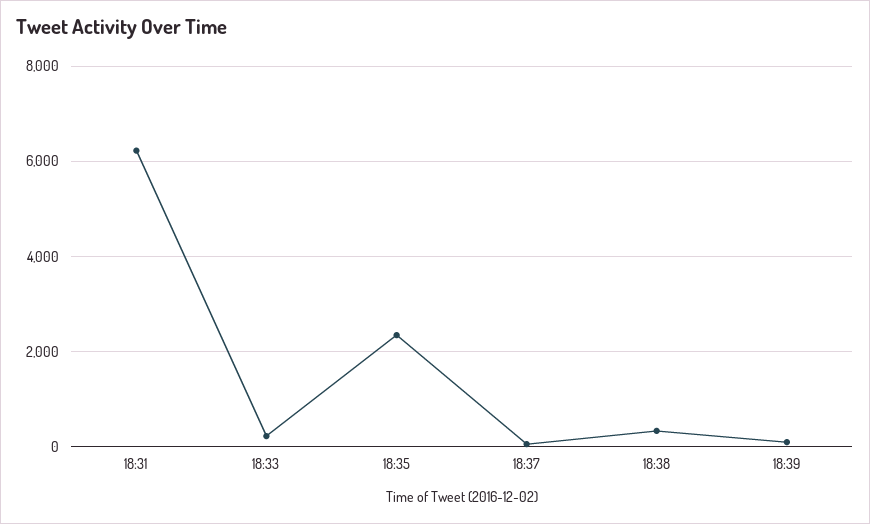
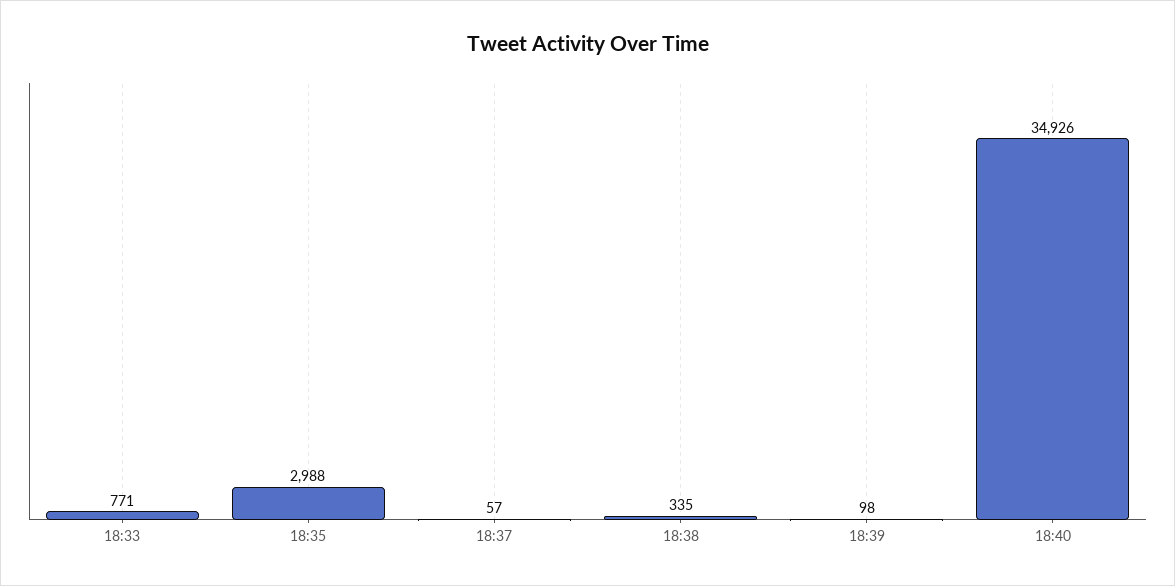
18:31: 6200 -> none
18:33: 200 -> 771
18:35: 2400 -> 2988
18:40: none -> 34926

